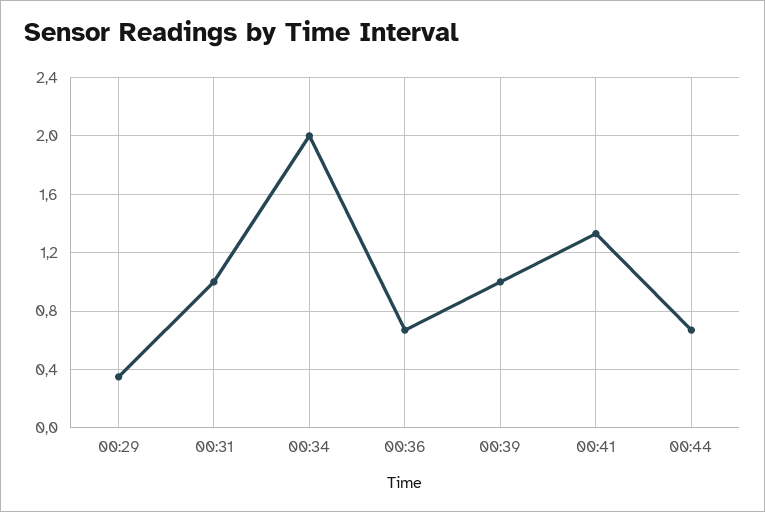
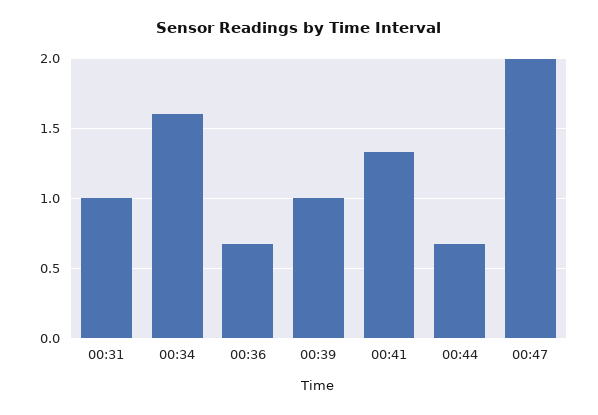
00:29: 0.35 -> none
00:34: 2 -> 1.6
00:47: none -> 2

